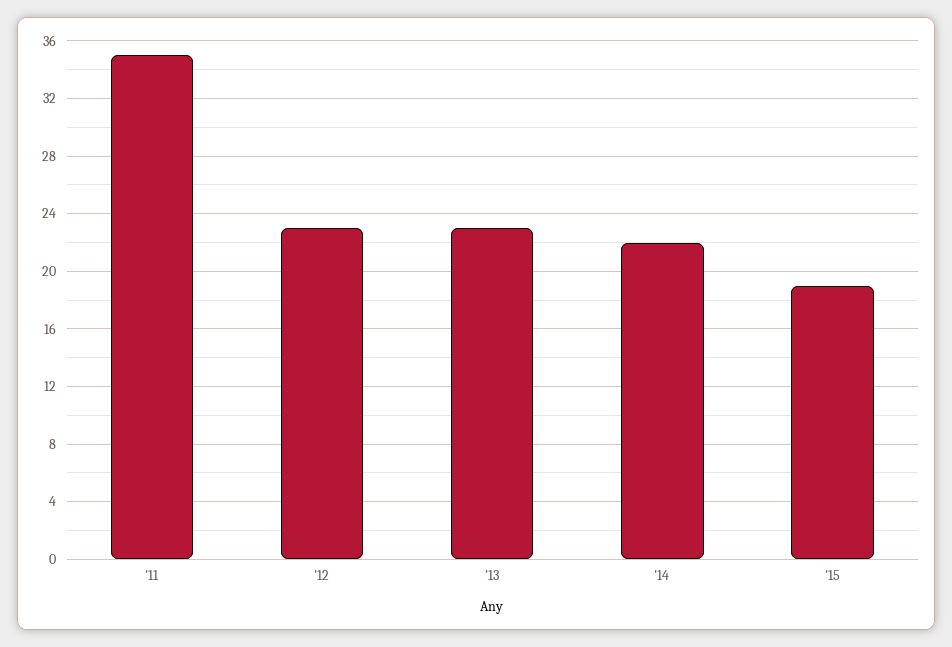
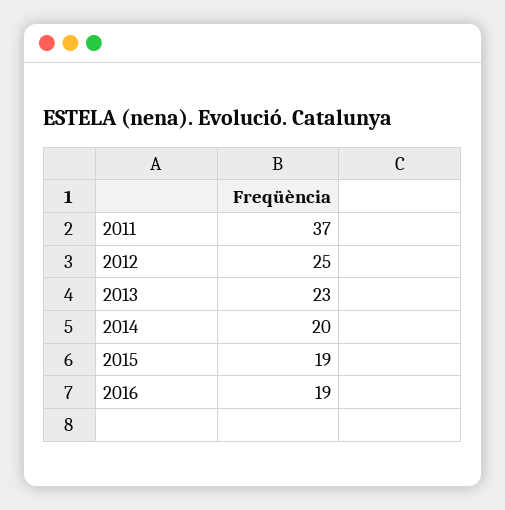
'11: 35 -> 37
'12: 23 -> 25
'14: 22 -> 20
2016: none -> 19

